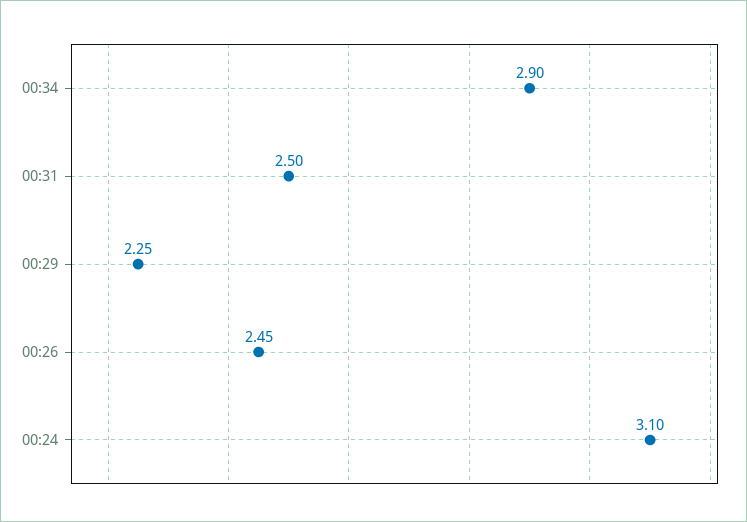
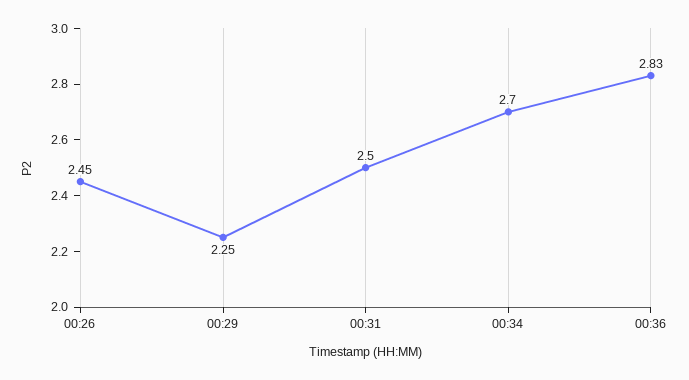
00:34: 2.9 -> 2.7
00:24: 3.1 -> none
00:36: none -> 2.83

